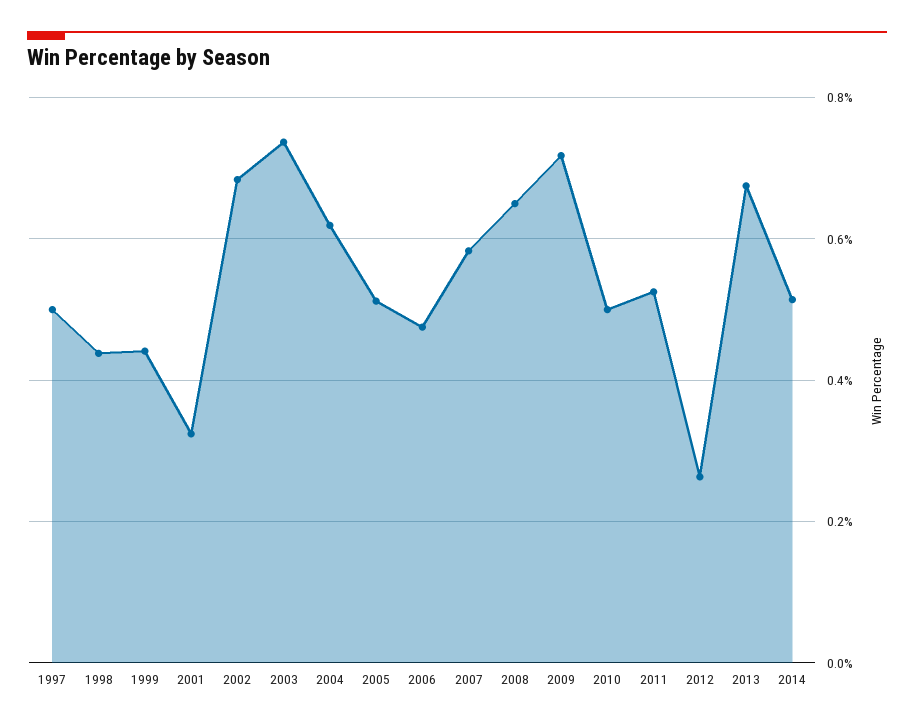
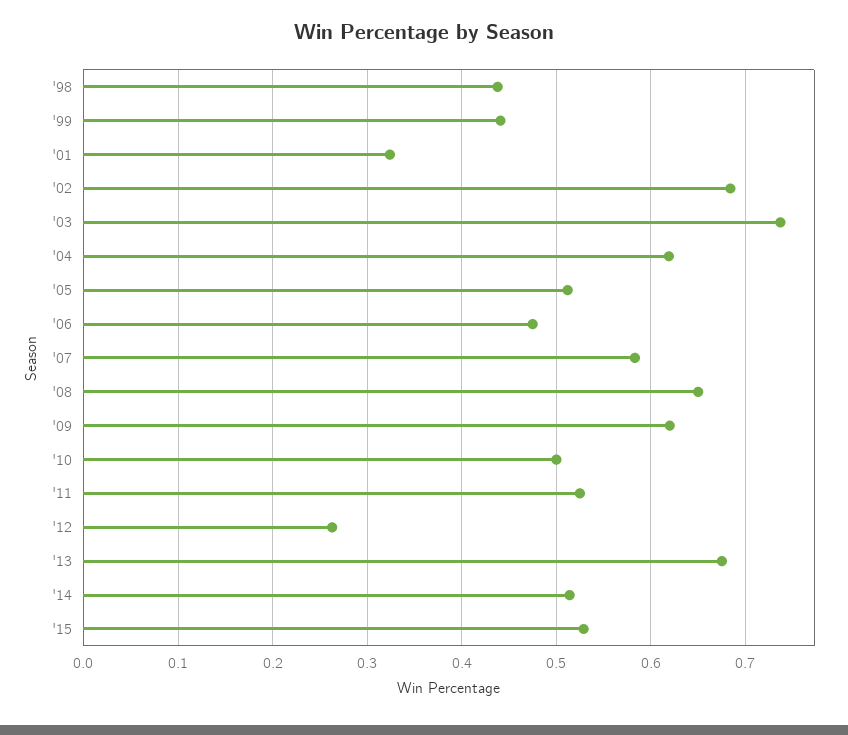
1997: 0.5 -> none
2009: 0.72 -> 0.62
'15: none -> 0.53

